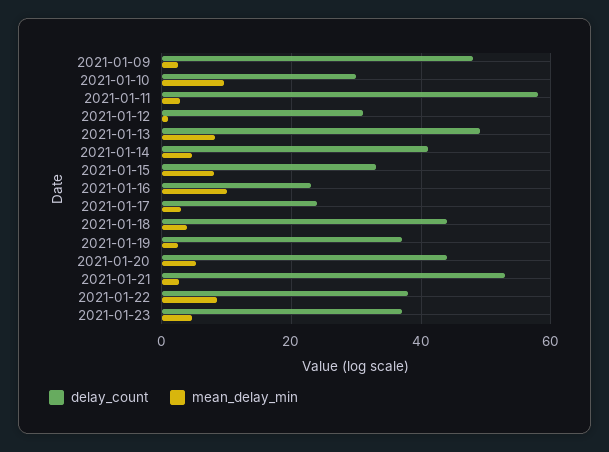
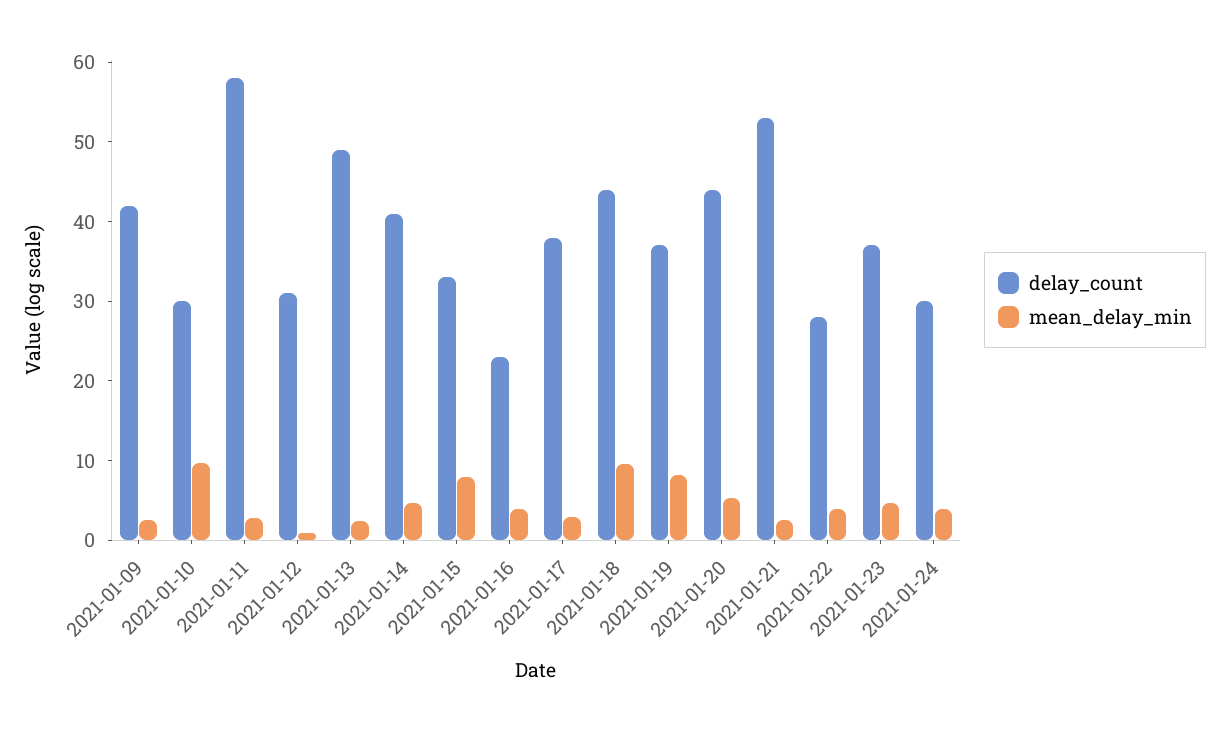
delay_count, 2021-01-09: 48 -> 42
mean_delay_min, 2021-01-13: 8 -> 2
mean_delay_min, 2021-01-16: 10 -> 4
delay_count, 2021-01-17: 24 -> 38
mean_delay_min, 2021-01-18: 4 -> 10
mean_delay_min, 2021-01-19: 2 -> 8
delay_count, 2021-01-22: 38 -> 28
mean_delay_min, 2021-01-22: 8 -> 4
delay_count, 2021-01-24: none -> 30
mean_delay_min, 2021-01-24: none -> 4

